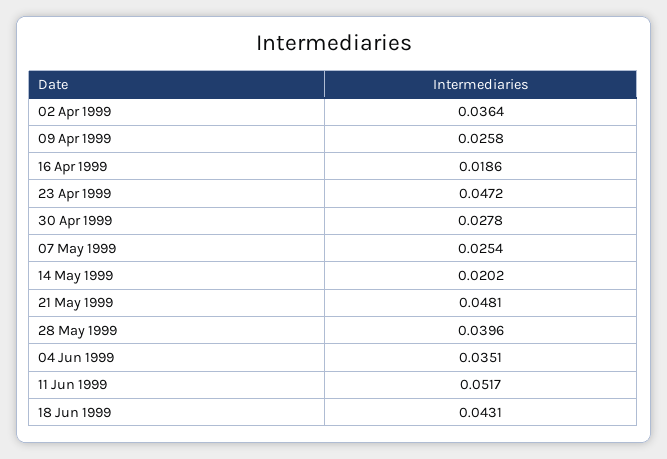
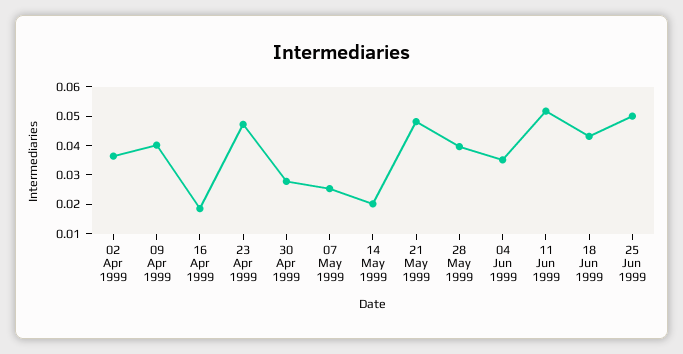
09 Apr 1999: 0.0258 -> 0.04
25 Jun 1999: none -> 0.05

